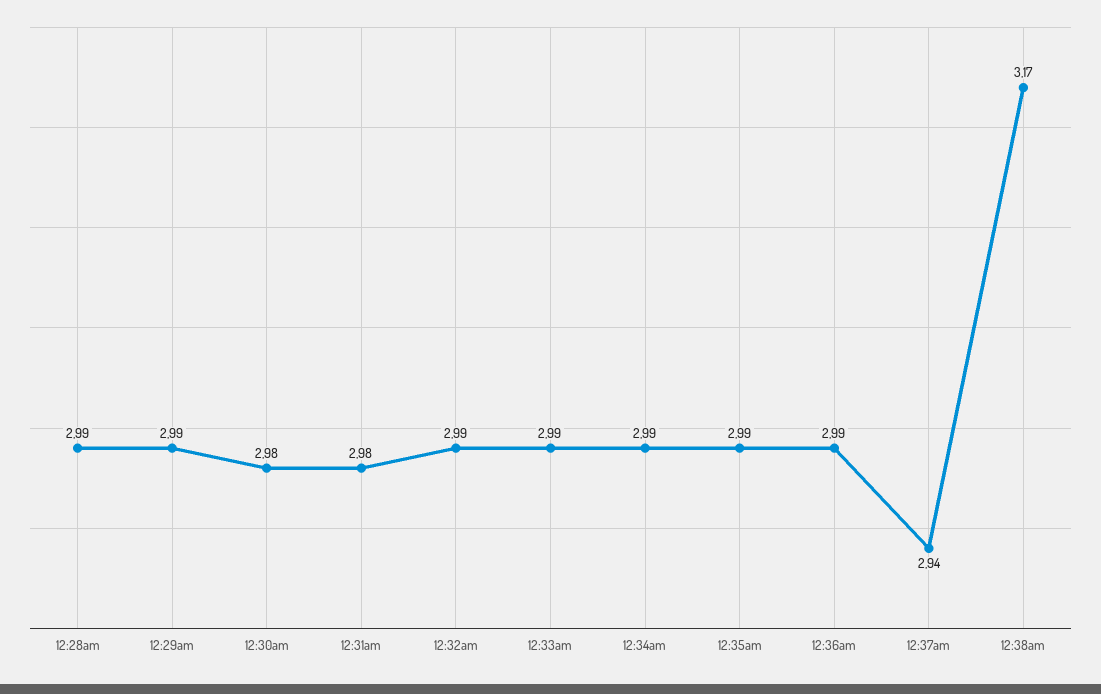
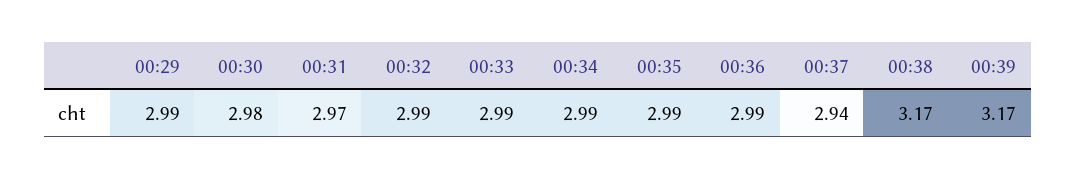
12:28am: 2.99 -> none
12:31am: 2.98 -> 2.97
00:39: none -> 3.17

